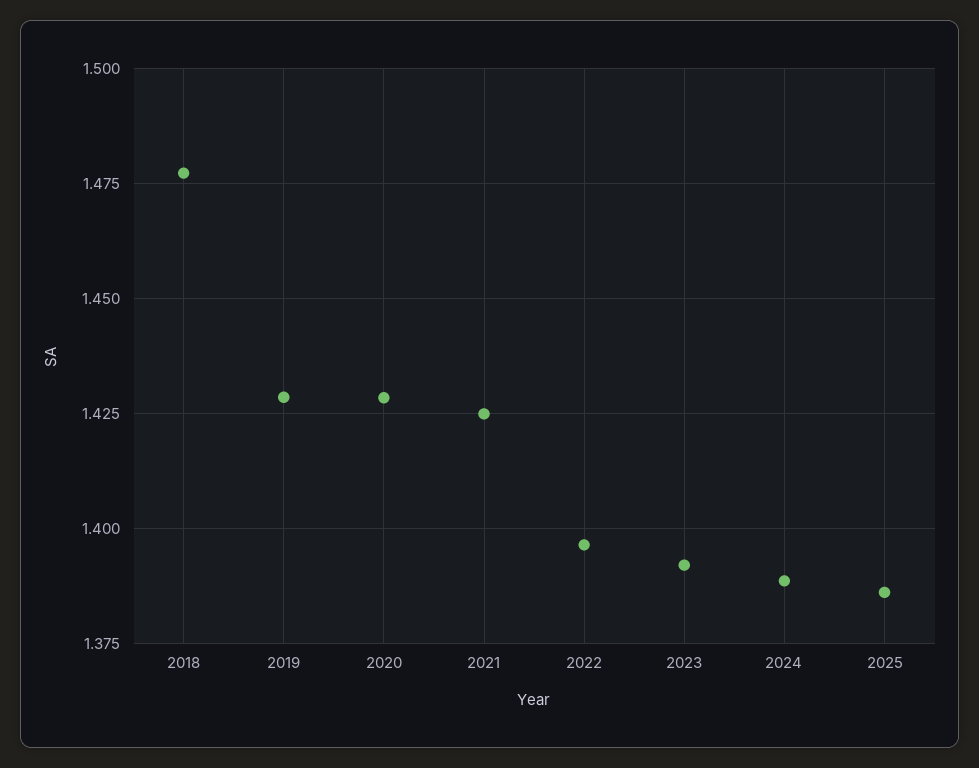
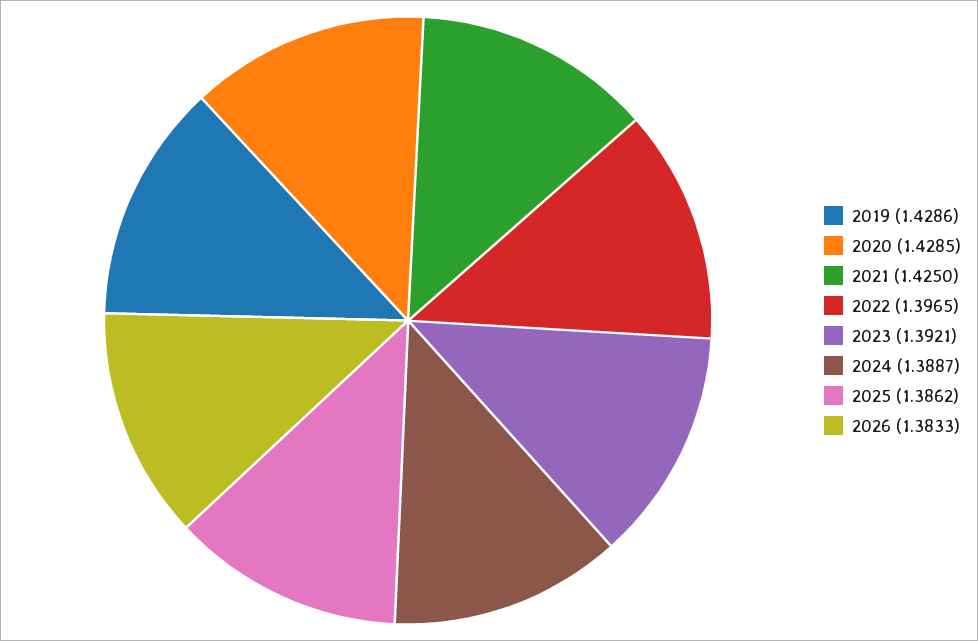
2018: 1.4775 -> none
2026: none -> 1.3833

